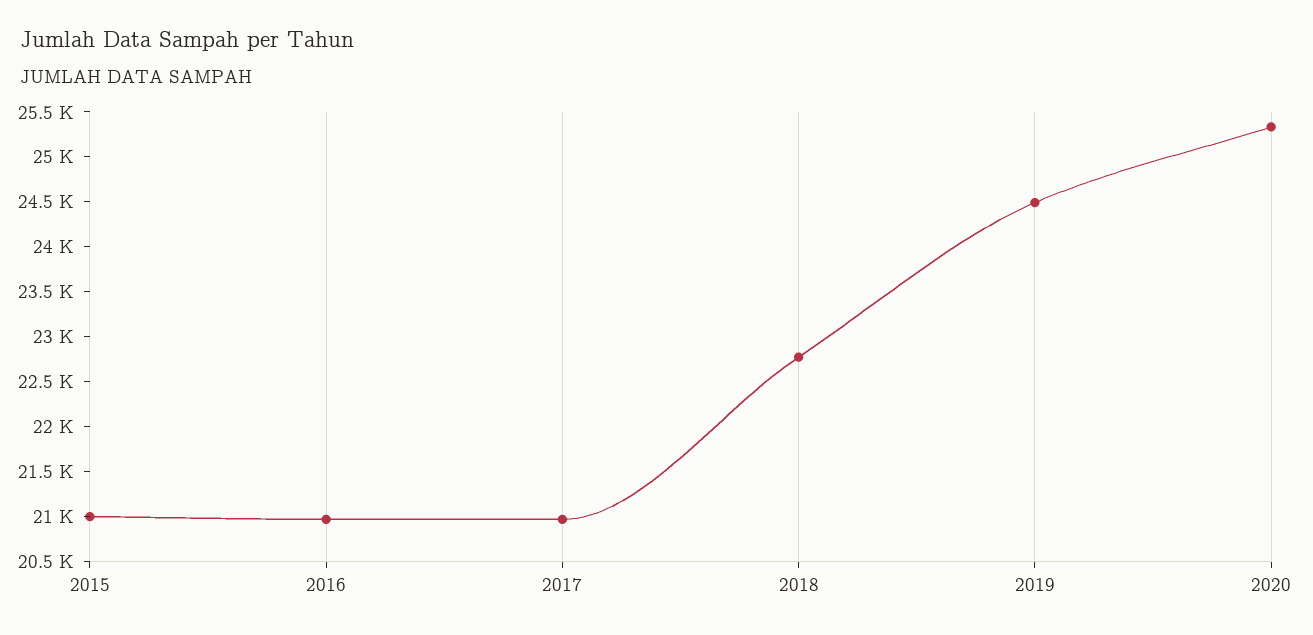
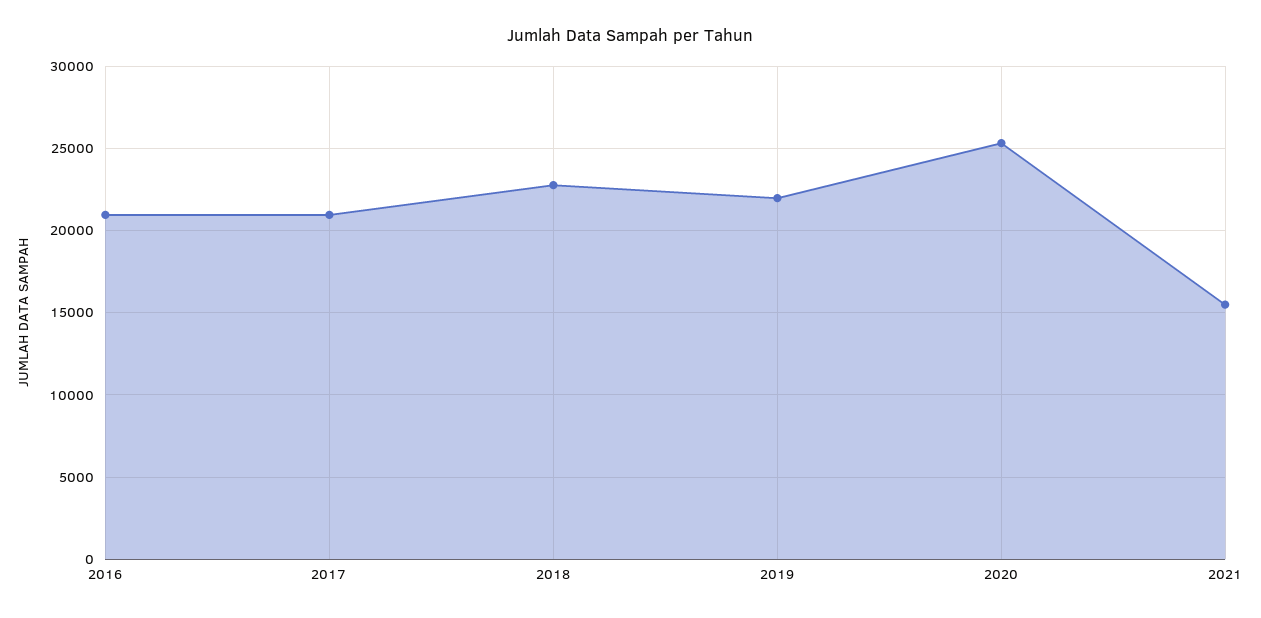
2015: 21000 -> none
2019: 24500 -> 22000
2021: none -> 15500

